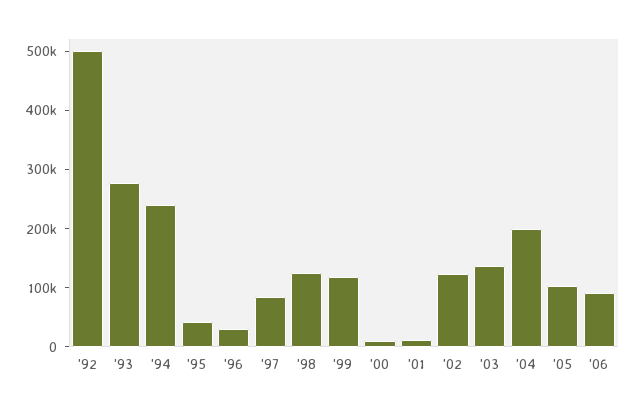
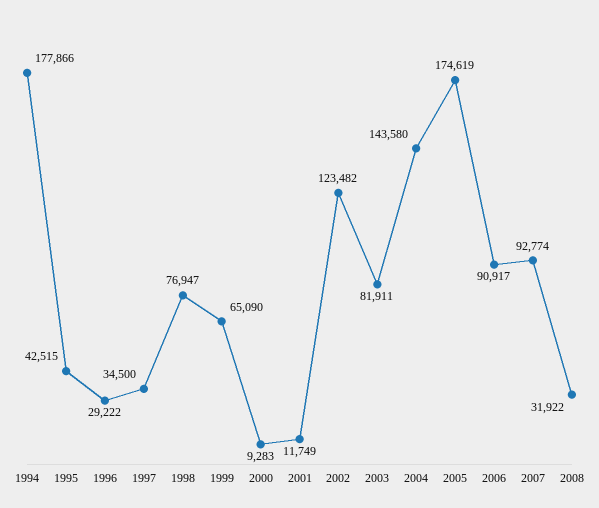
'92: 500000 -> none
'93: 280000 -> none
'94: 240000 -> 177866
'97: 80000 -> 34500
'98: 120000 -> 76947
'99: 120000 -> 65090
'03: 140000 -> 81911
'04: 200000 -> 143580
'05: 100000 -> 174619
2007: none -> 92774
2008: none -> 31922

